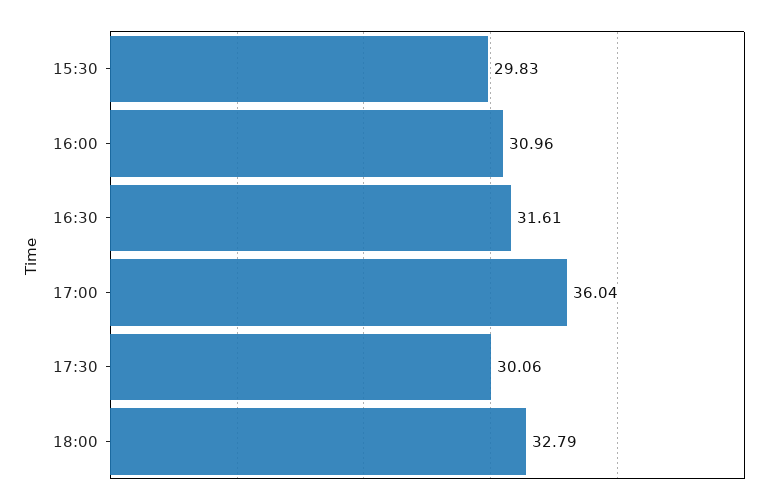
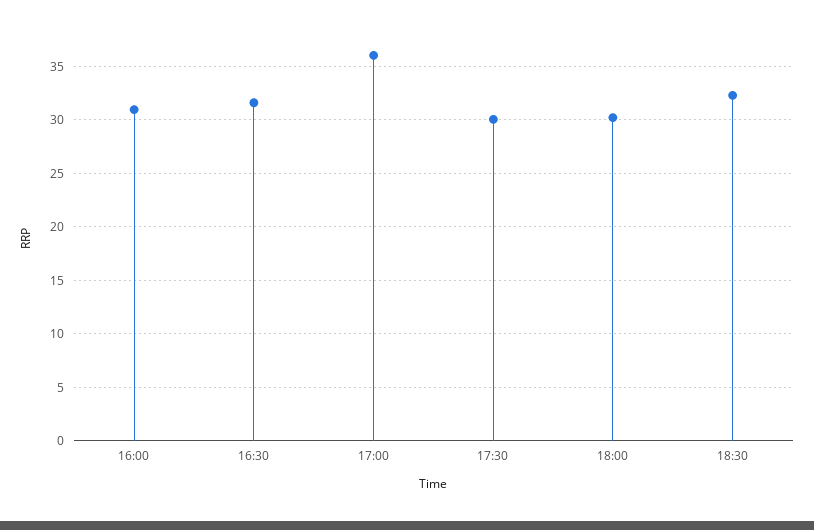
15:30: 29.83 -> none
18:00: 32.79 -> 30
18:30: none -> 32

